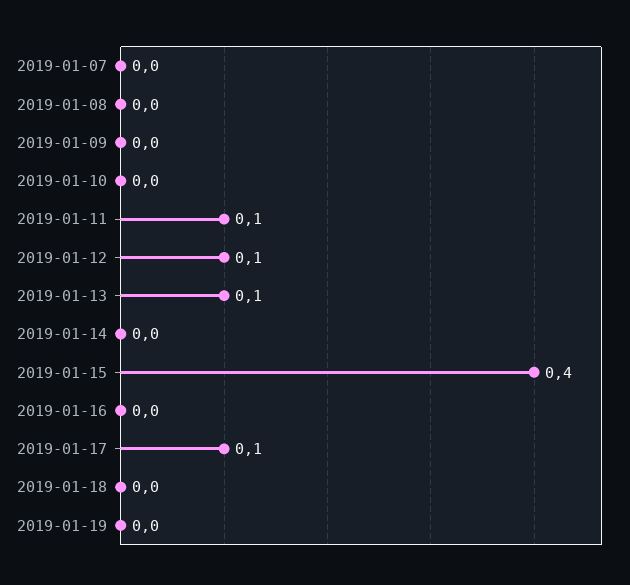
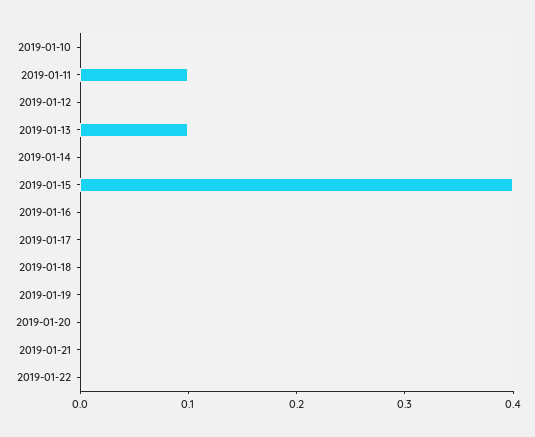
2019-01-07: 0 -> none
2019-01-08: 0 -> none
2019-01-09: 0 -> none
2019-01-12: 0.1 -> 0
2019-01-17: 0.1 -> 0
2019-01-20: none -> 0
2019-01-21: none -> 0
2019-01-22: none -> 0

